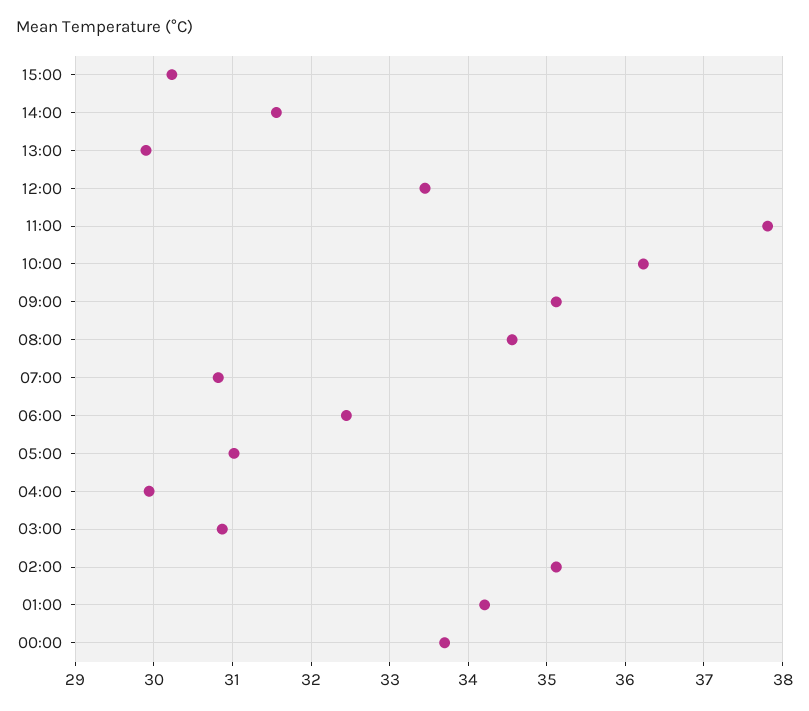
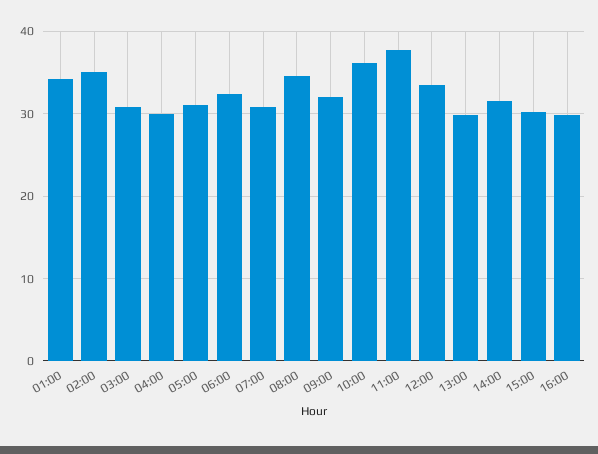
09:00: 35.1 -> 32
00:00: 33.7 -> none
16:00: none -> 30

